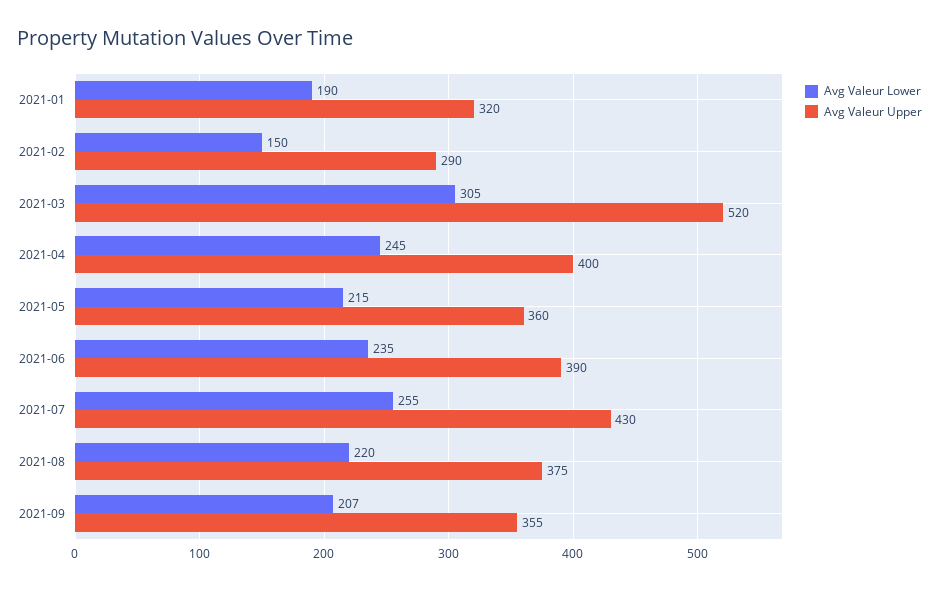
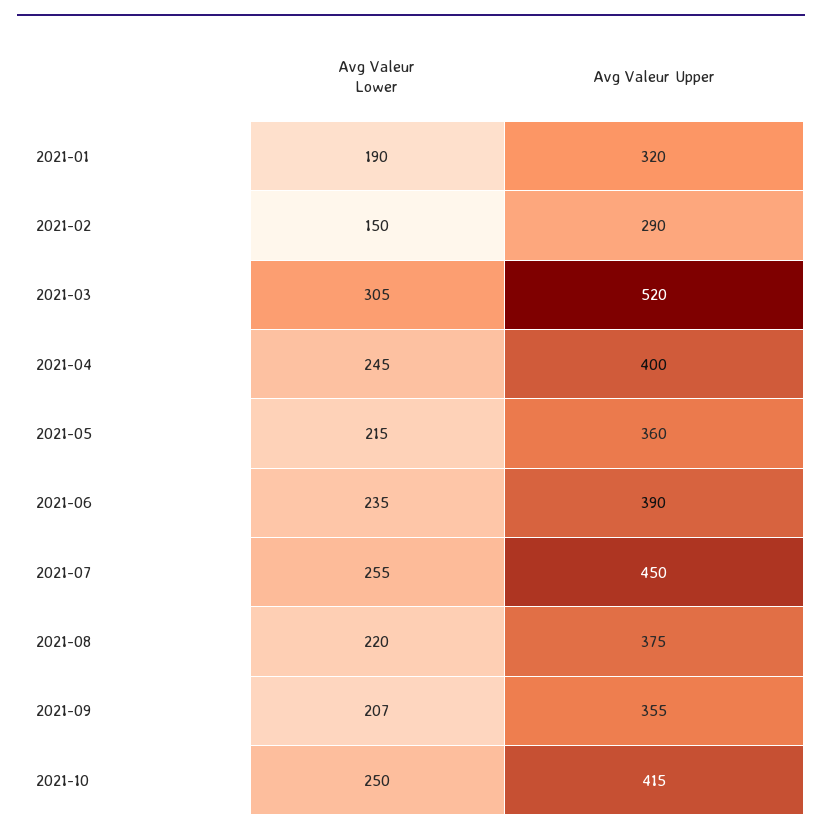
Avg Valeur Upper, 2021-07: 430 -> 450
Avg Valeur Lower, 2021-10: none -> 250
Avg Valeur Upper, 2021-10: none -> 415

